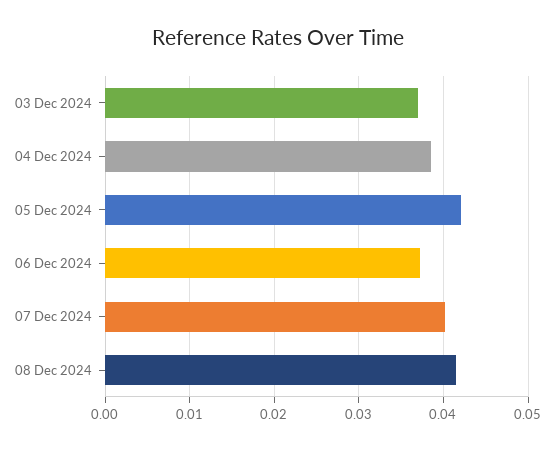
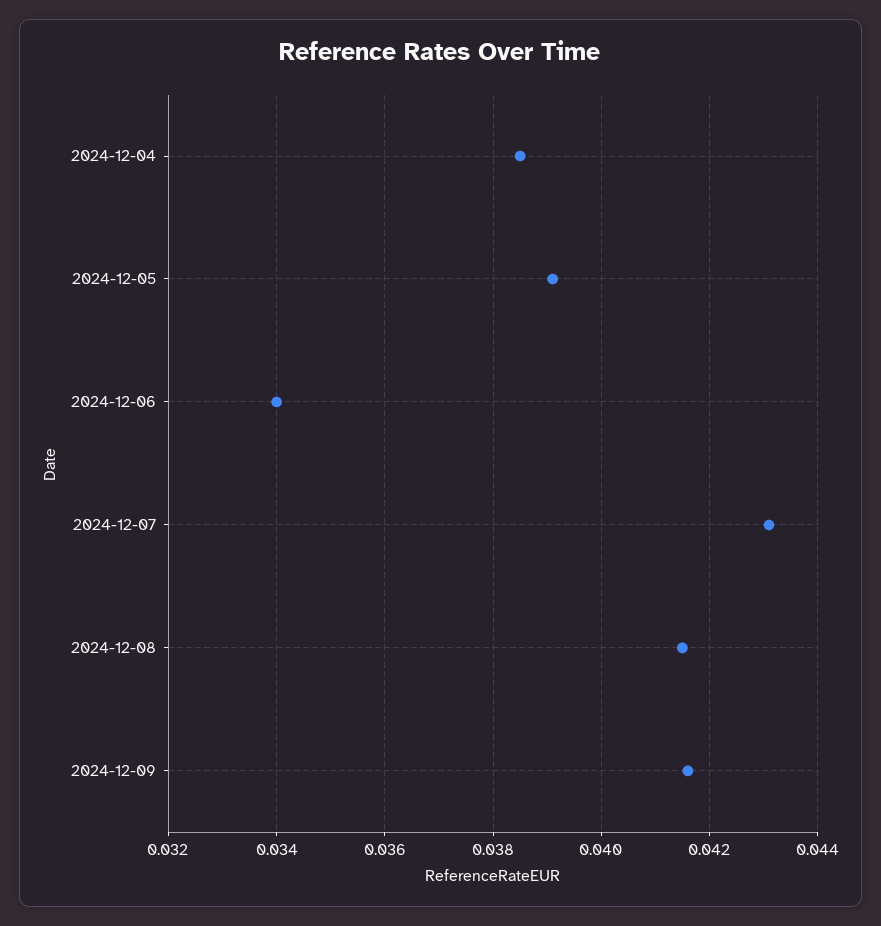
03 Dec 2024: 0.037 -> none
05 Dec 2024: 0.042 -> 0.039
06 Dec 2024: 0.037 -> 0.034
07 Dec 2024: 0.04 -> 0.043
2024-12-09: none -> 0.0415

